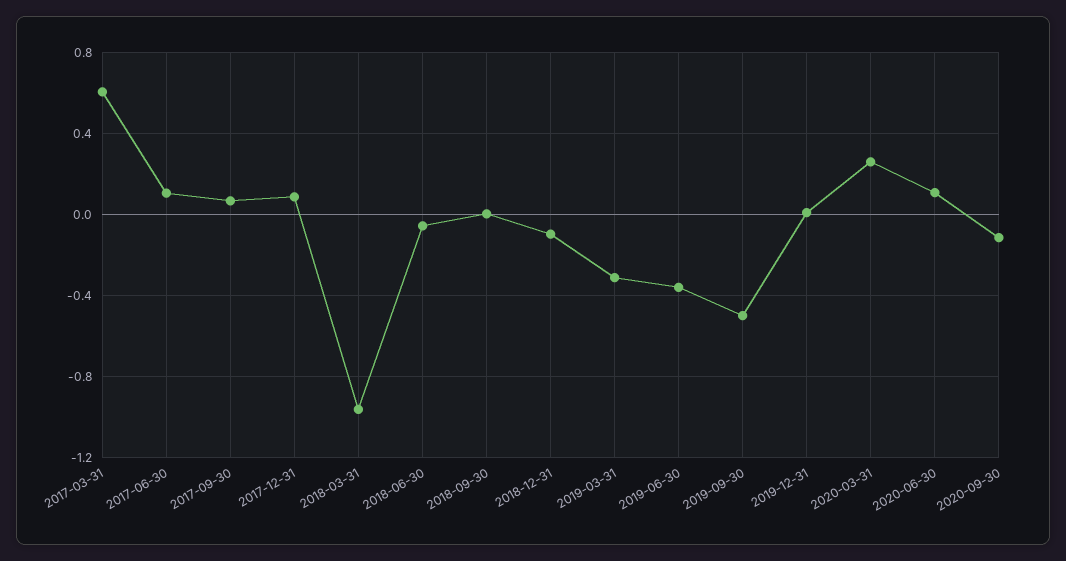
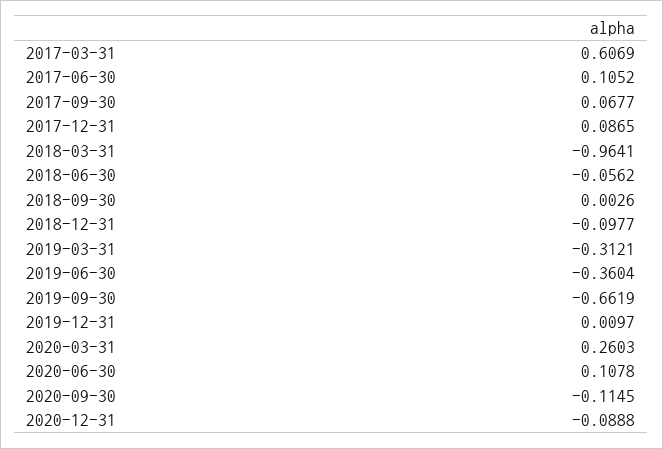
2019-09-30: -0.5 -> -0.6619
2020-12-31: none -> -0.0888

